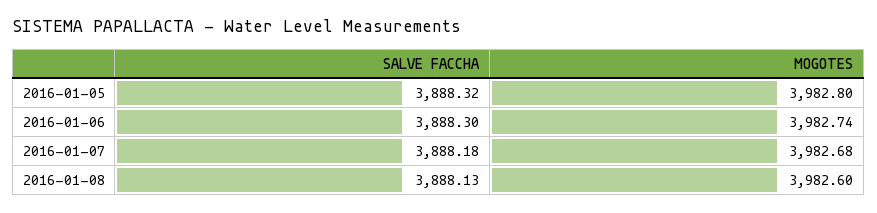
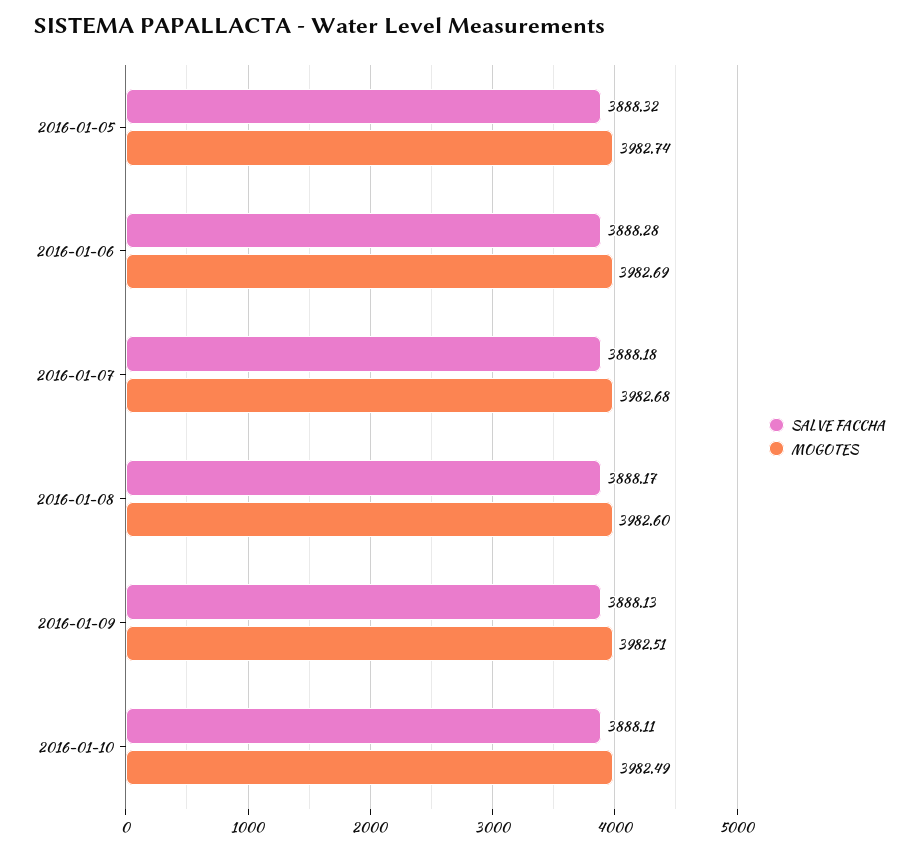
MOGOTES, 2016-01-05: 3982.8 -> 3982.74
SALVE FACCHA, 2016-01-06: 3888.3 -> 3888.28
MOGOTES, 2016-01-06: 3982.74 -> 3982.69
SALVE FACCHA, 2016-01-08: 3888.13 -> 3888.17
SALVE FACCHA, 2016-01-09: none -> 3888.13
MOGOTES, 2016-01-09: none -> 3982.51
SALVE FACCHA, 2016-01-10: none -> 3888.11
MOGOTES, 2016-01-10: none -> 3982.49

